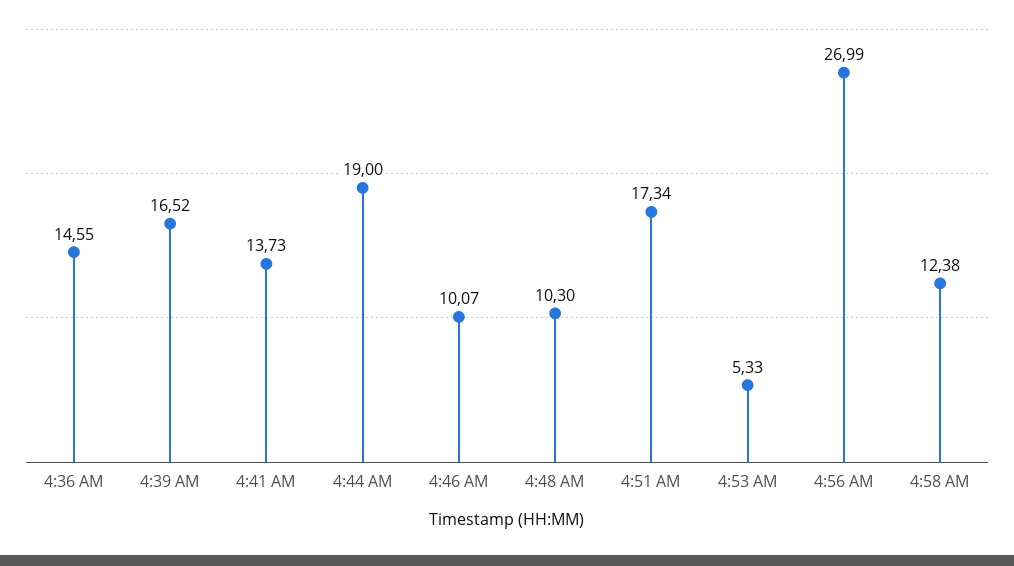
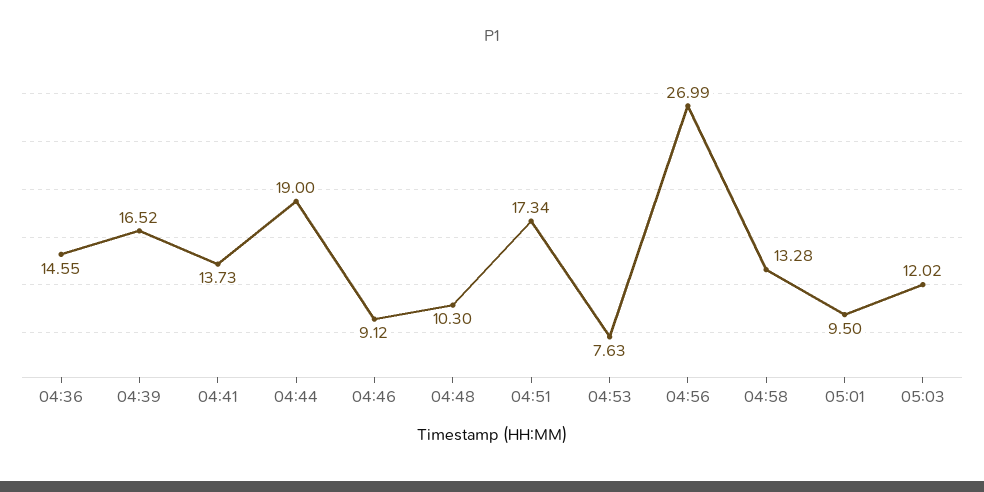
4:46 AM: 10.07 -> 9.12
4:53 AM: 5.33 -> 7.63
4:58 AM: 12.38 -> 13.28
05:01: none -> 9.5
05:03: none -> 12.02

